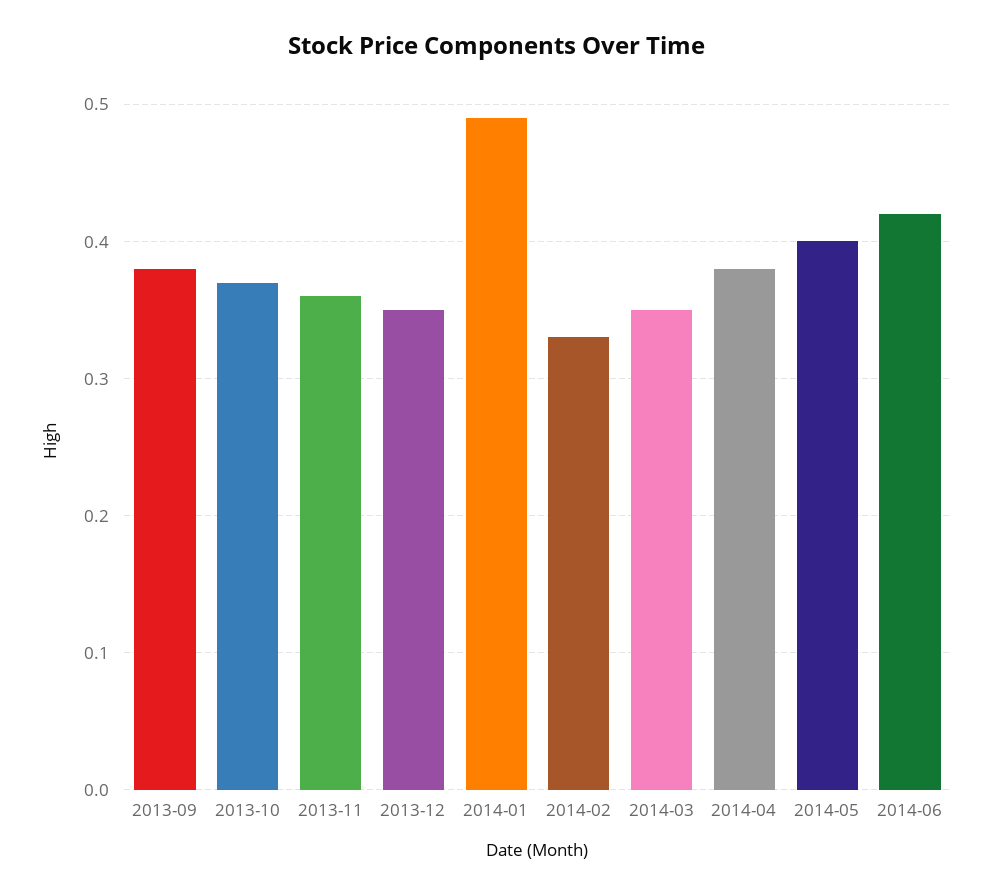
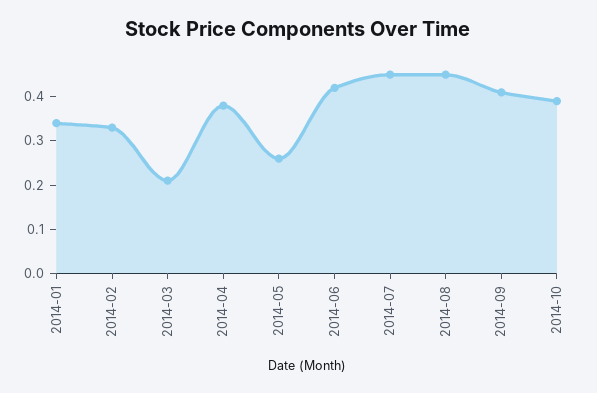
2013-09: 0.38 -> none
2013-10: 0.37 -> none
2013-11: 0.36 -> none
2013-12: 0.35 -> none
2014-01: 0.49 -> 0.35
2014-03: 0.35 -> 0.2
2014-05: 0.4 -> 0.25
2014-07: none -> 0.45
2014-08: none -> 0.45
2014-09: none -> 0.4
2014-10: none -> 0.4

